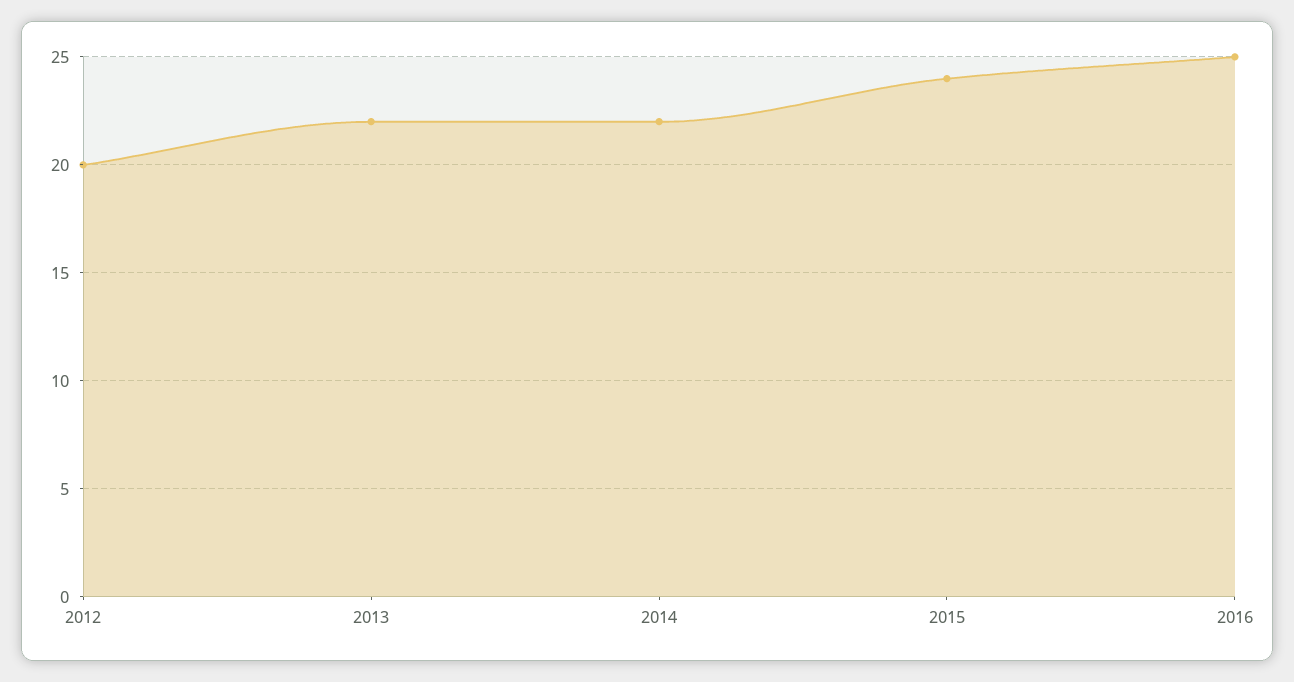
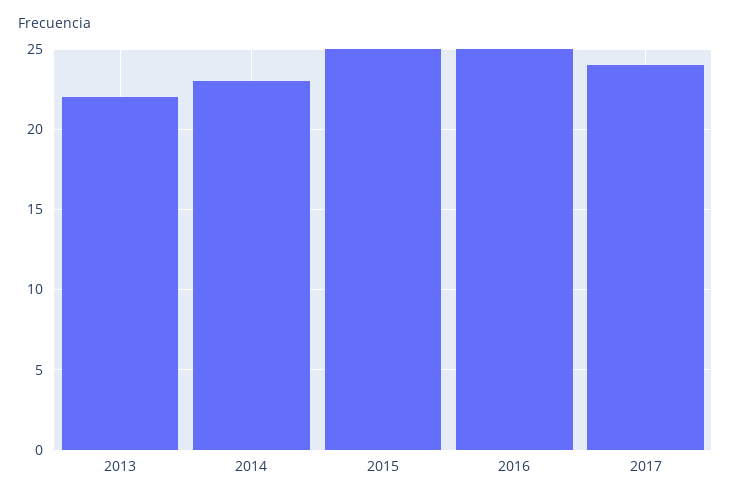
2012: 20 -> none
2014: 22 -> 23
2015: 24 -> 25
2017: none -> 24

